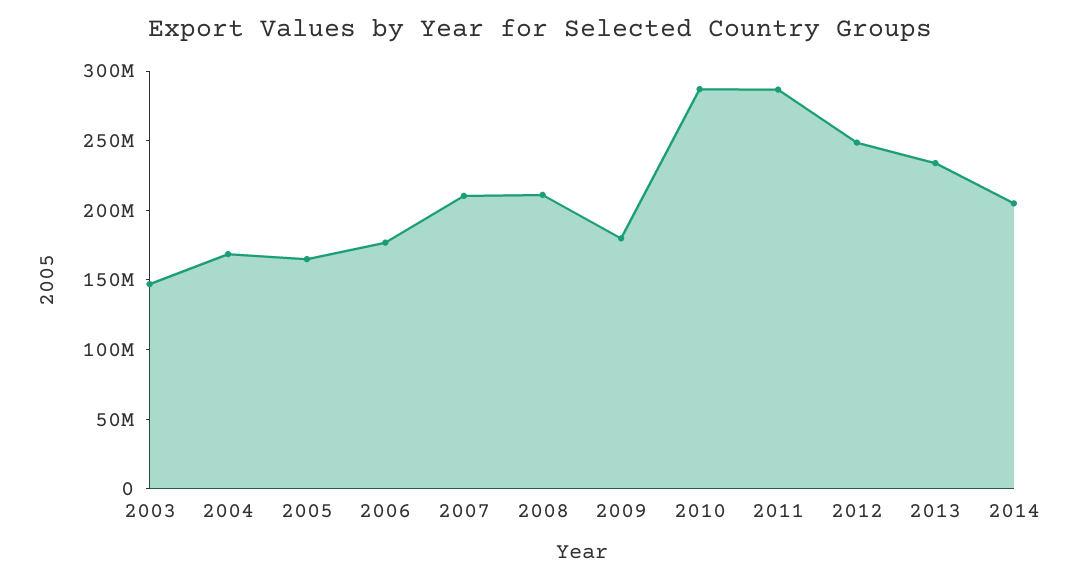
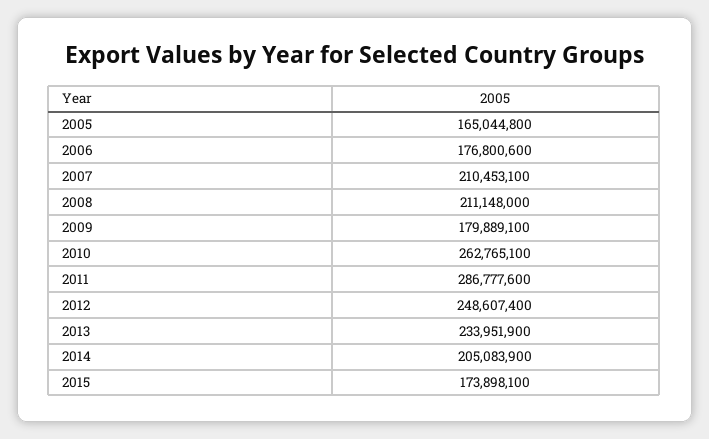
2003: 150000000 -> none
2004: 170000000 -> none
2010: 290000000 -> 262765100
2015: none -> 173898100

